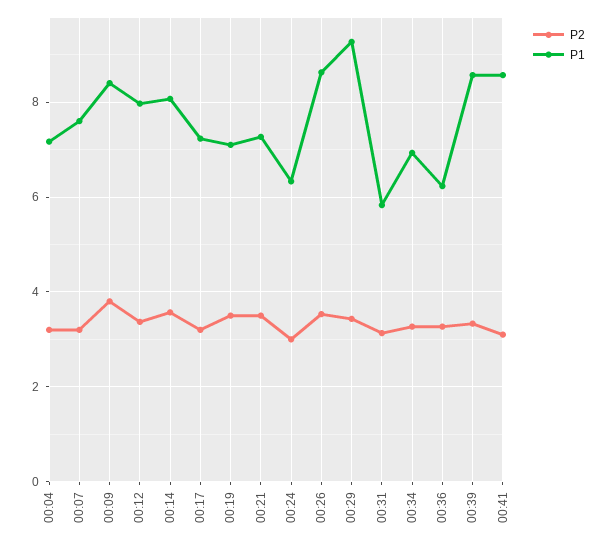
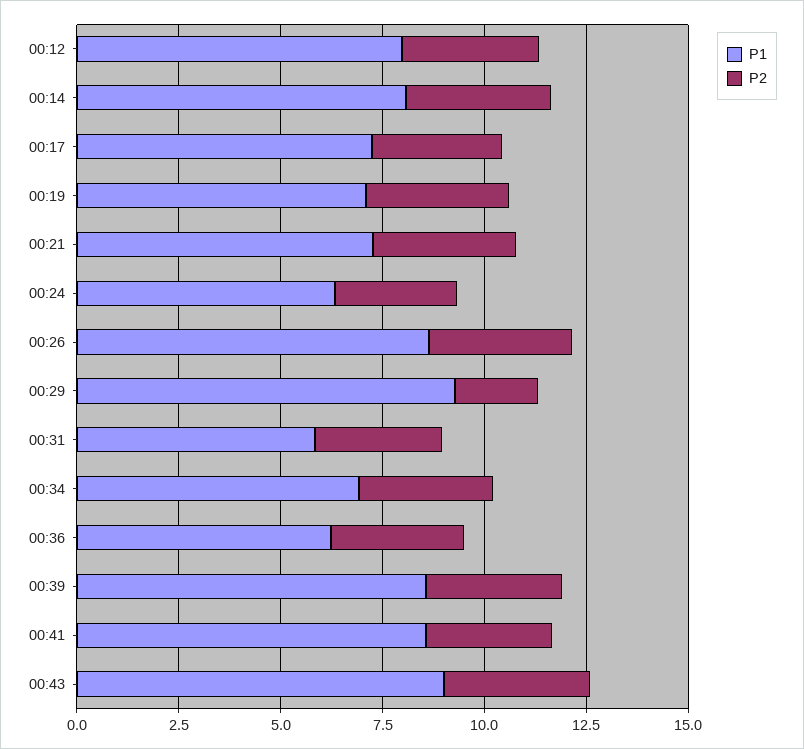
P2, 00:04: 3.2 -> none
P1, 00:04: 7.2 -> none
P2, 00:07: 3.2 -> none
P1, 00:07: 7.6 -> none
P2, 00:09: 3.8 -> none
P1, 00:09: 8.4 -> none
P2, 00:29: 3.4 -> 2
P1, 00:43: none -> 9
P2, 00:43: none -> 3.5

